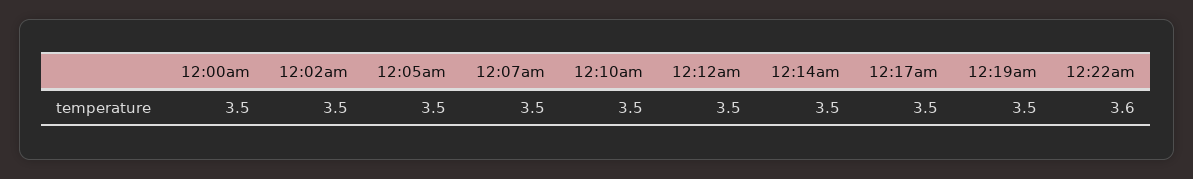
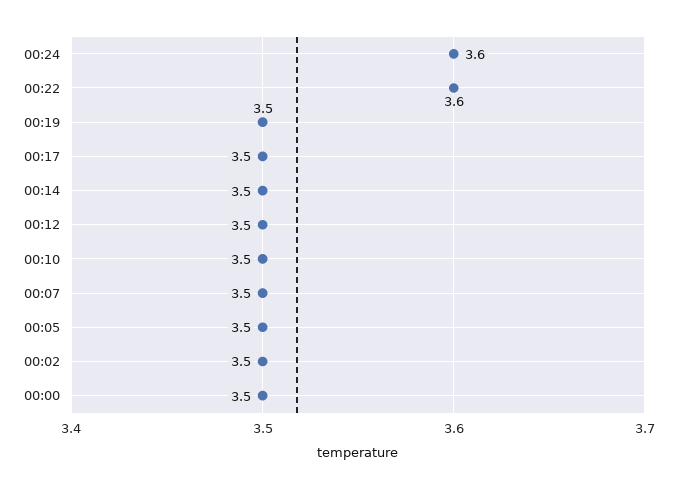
00:24: none -> 3.6

